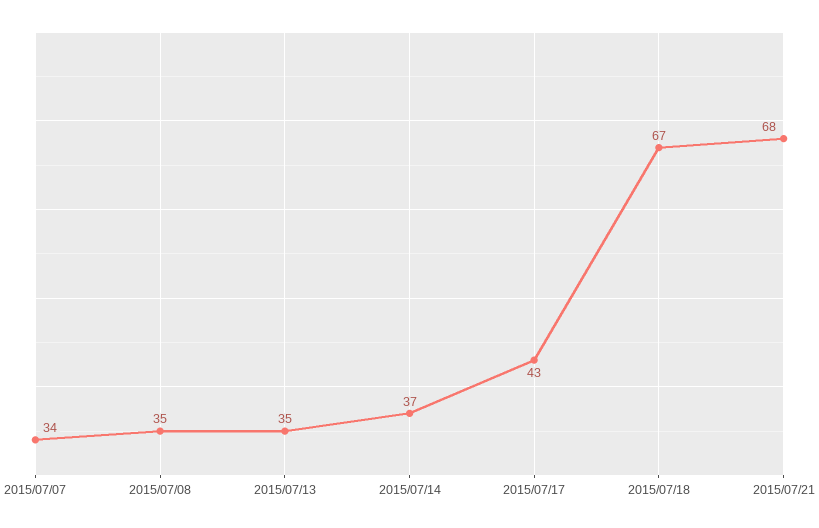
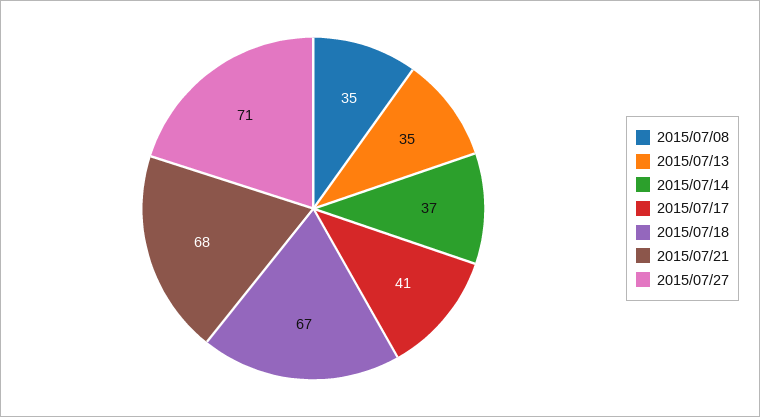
2015/07/07: 34 -> none
2015/07/17: 43 -> 41
2015/07/27: none -> 71

